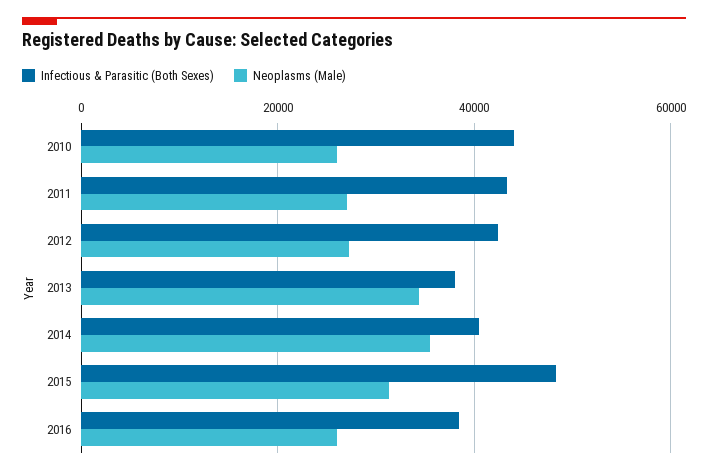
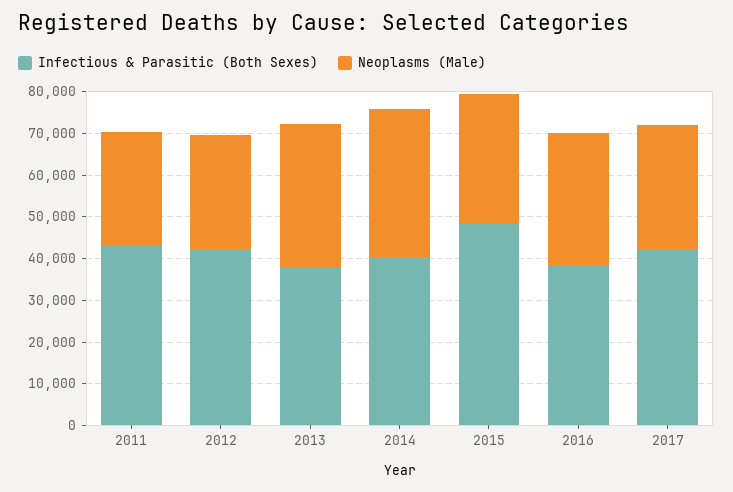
Infectious & Parasitic (Both Sexes), 2010: 44000 -> none
Neoplasms (Male), 2010: 26000 -> none
Neoplasms (Male), 2016: 26000 -> 32000
Infectious & Parasitic (Both Sexes), 2017: none -> 42000
Neoplasms (Male), 2017: none -> 30000

